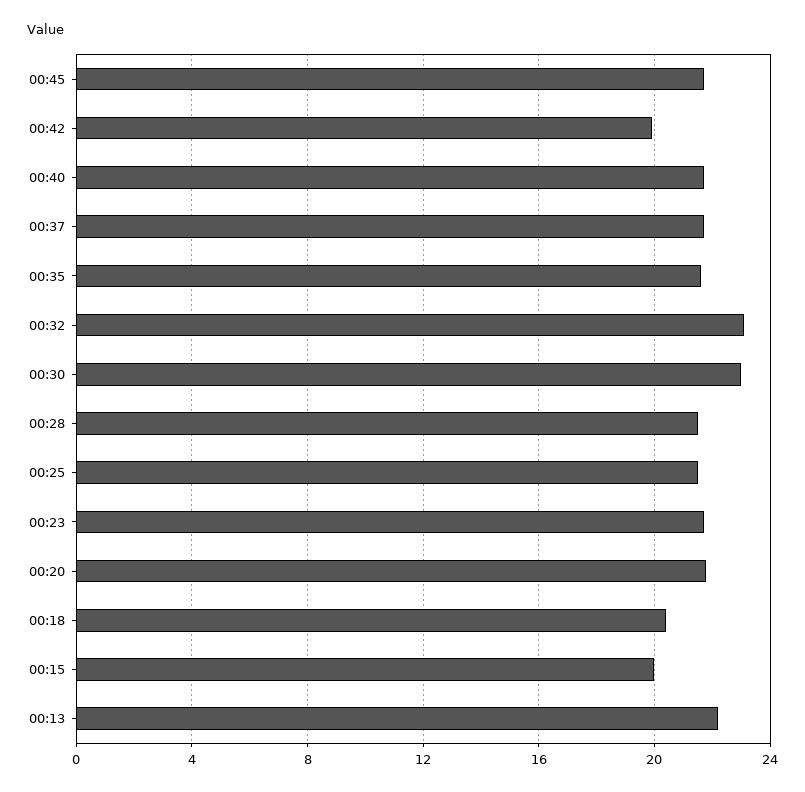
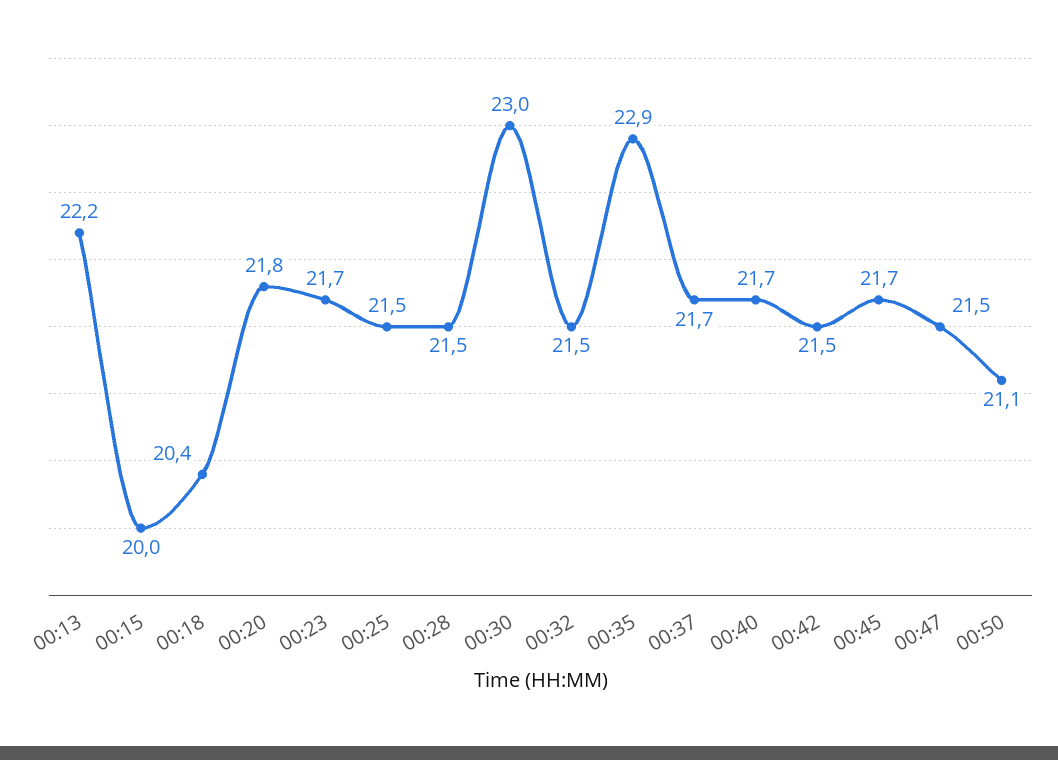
00:42: 20 -> 21.5
00:35: 21.5 -> 22.9
00:32: 23 -> 21.5
00:47: none -> 21.5
00:50: none -> 21.1

